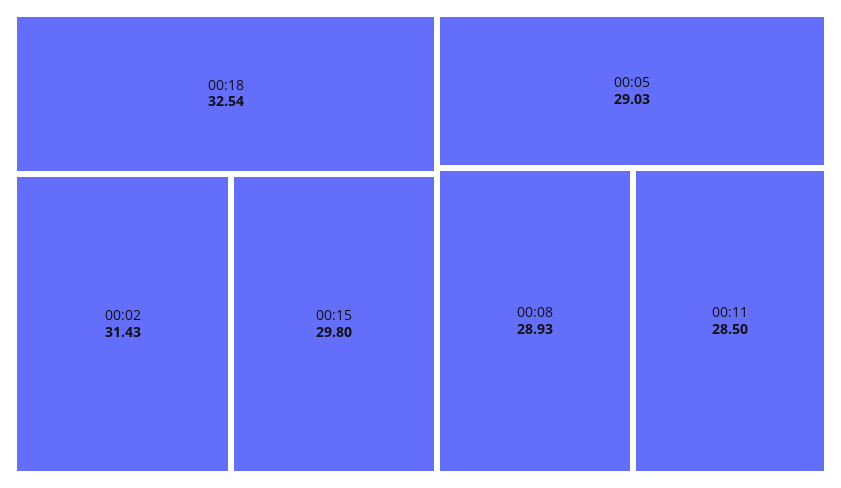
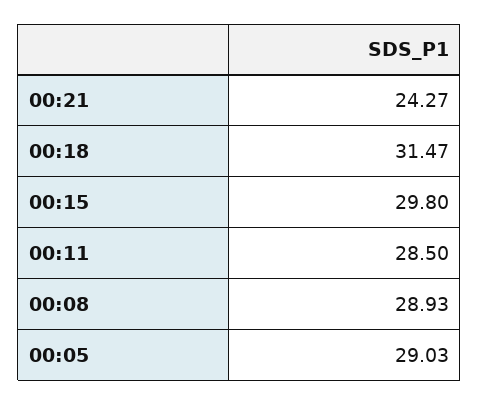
00:18: 32.54 -> 31.47
00:02: 31.43 -> none
00:21: none -> 24.27

